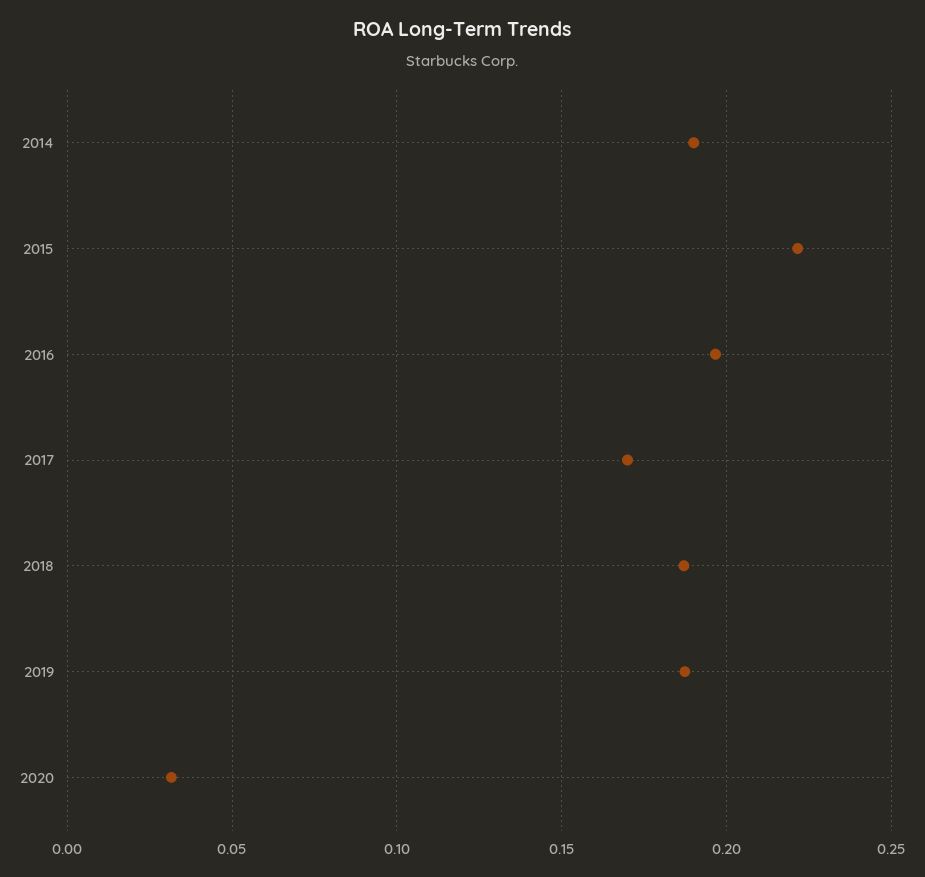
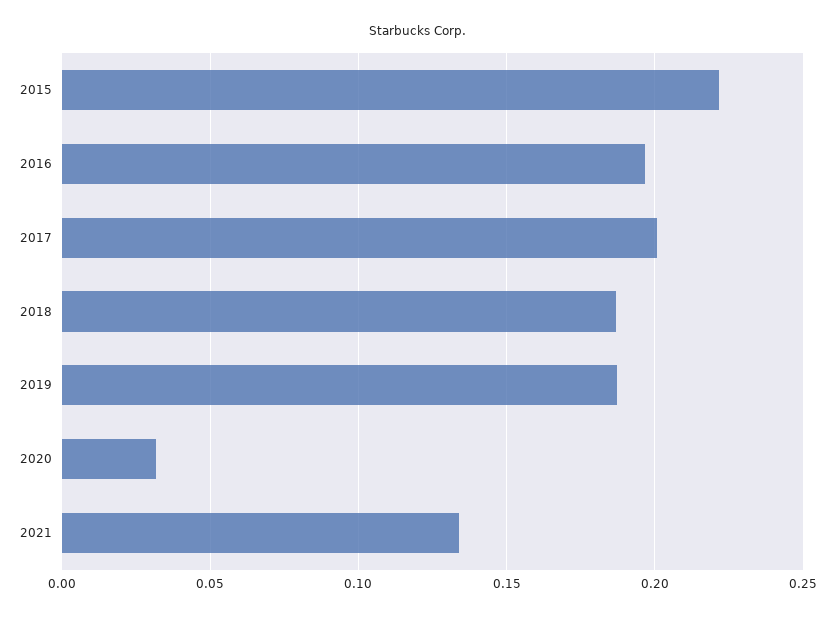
2014: 0.19 -> none
2017: 0.17 -> 0.2
2021: none -> 0.135

